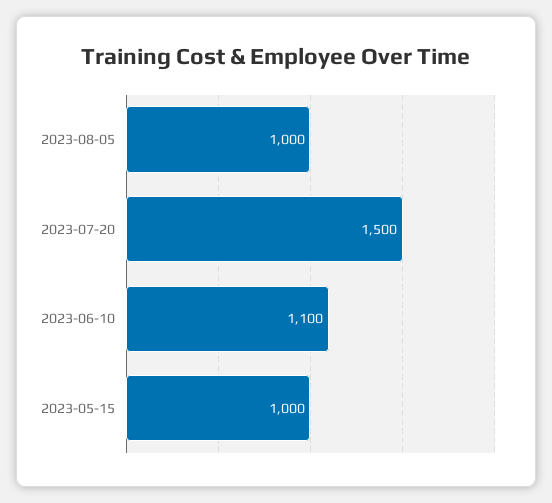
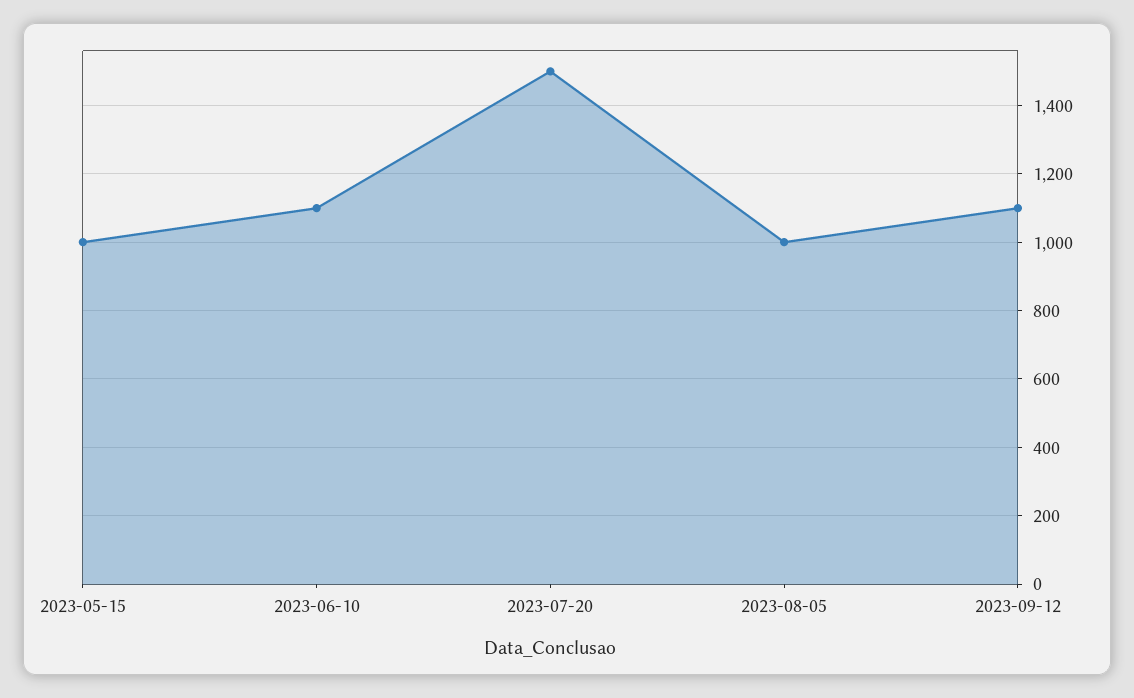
2023-09-12: none -> 1100

